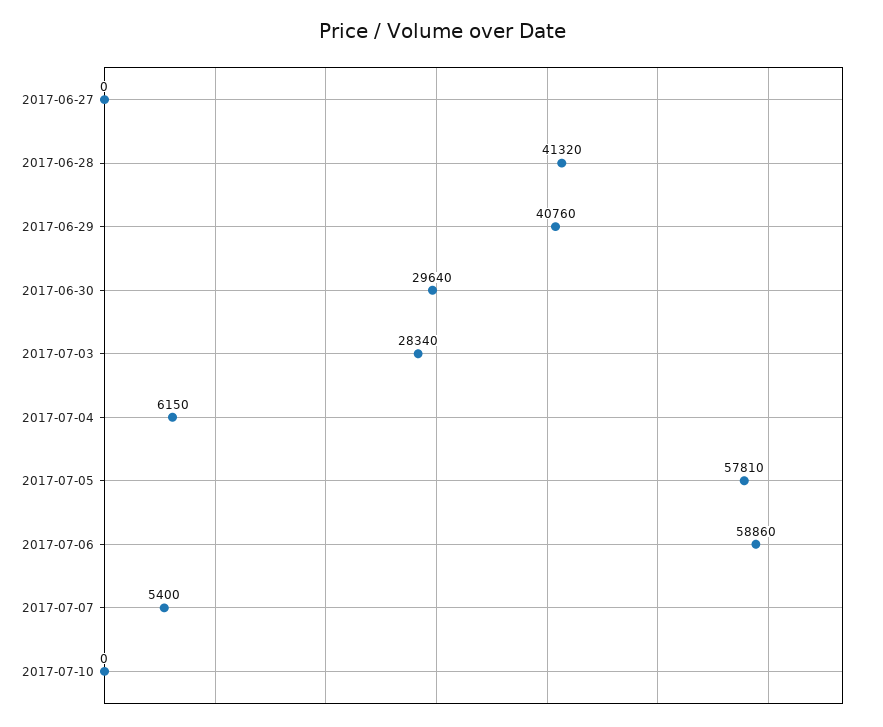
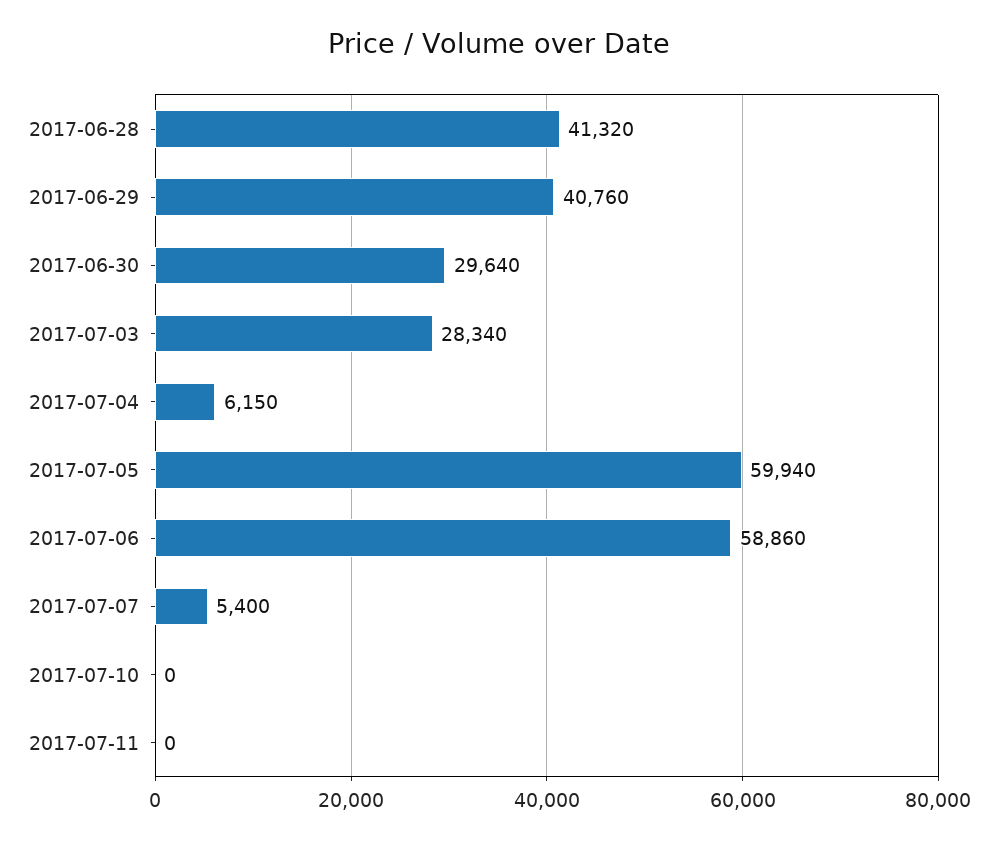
2017-06-27: 0 -> none
2017-07-05: 57810 -> 59940
2017-07-11: none -> 0

